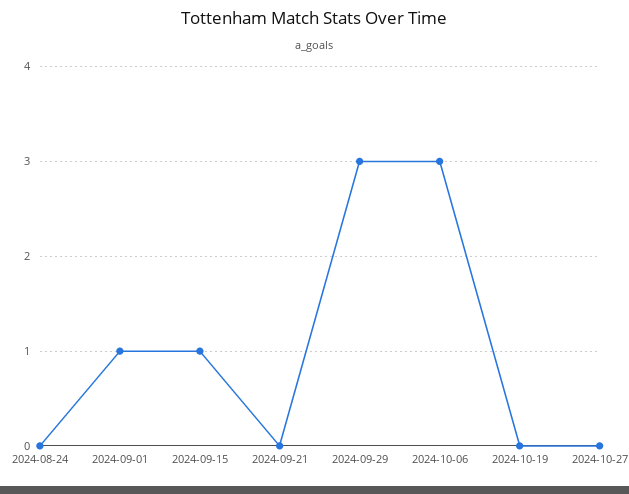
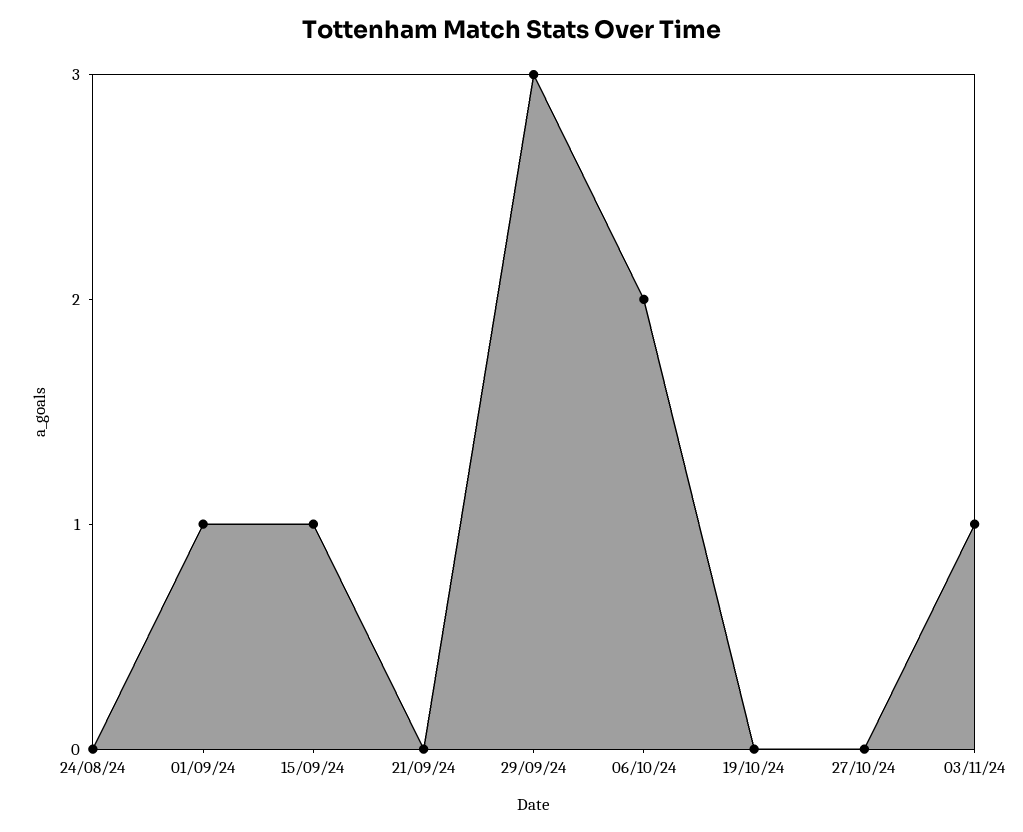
2024-10-06: 3 -> 2
03/11/24: none -> 1

